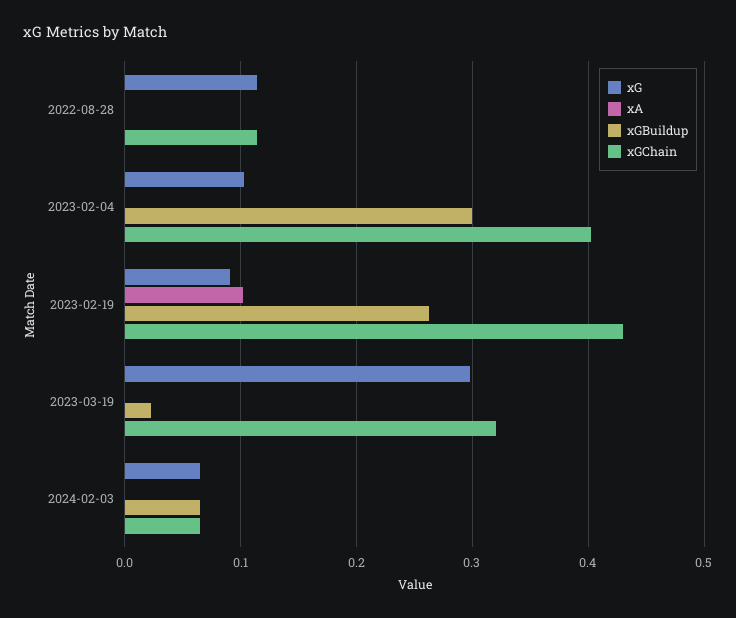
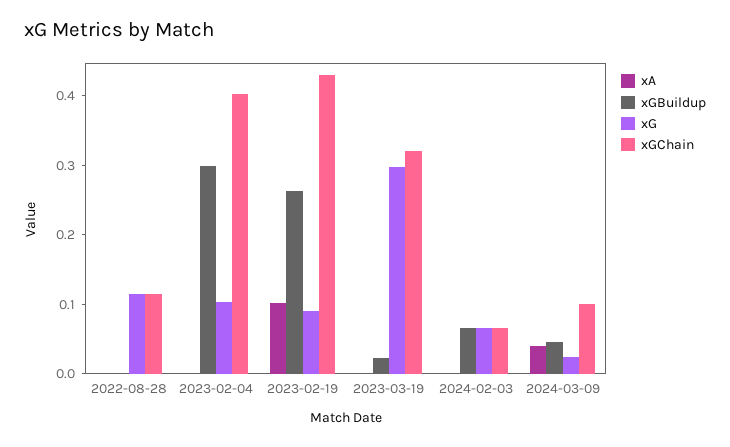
xA, 2024-03-09: none -> 0.04
xGBuildup, 2024-03-09: none -> 0.04
xG, 2024-03-09: none -> 0.02
xGChain, 2024-03-09: none -> 0.1

